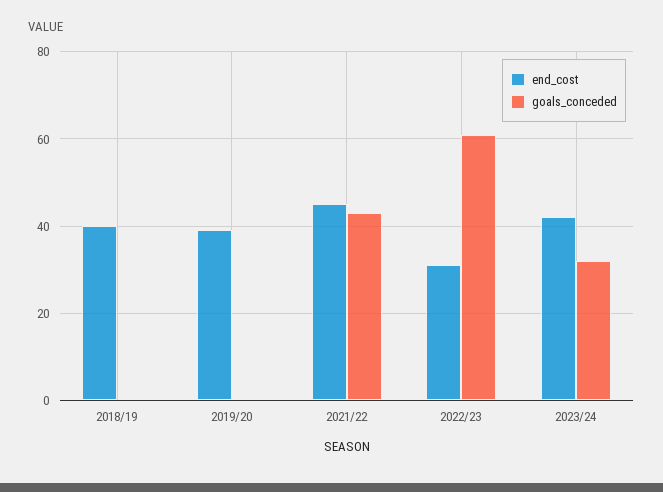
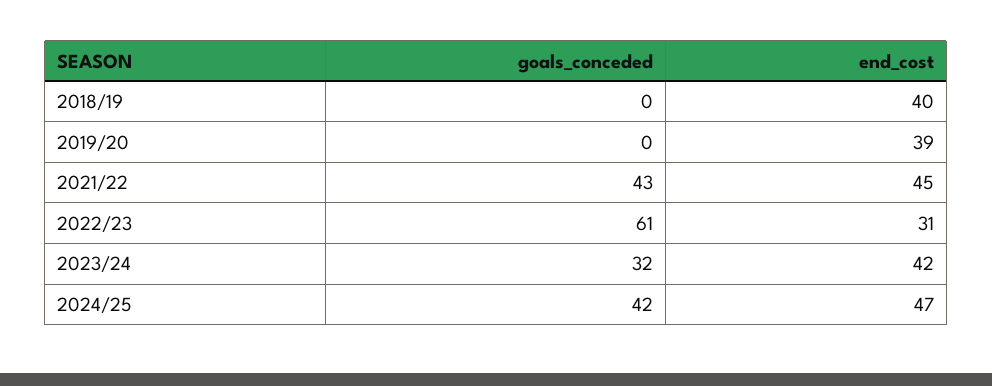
goals_conceded, 2024/25: none -> 42
end_cost, 2024/25: none -> 47

